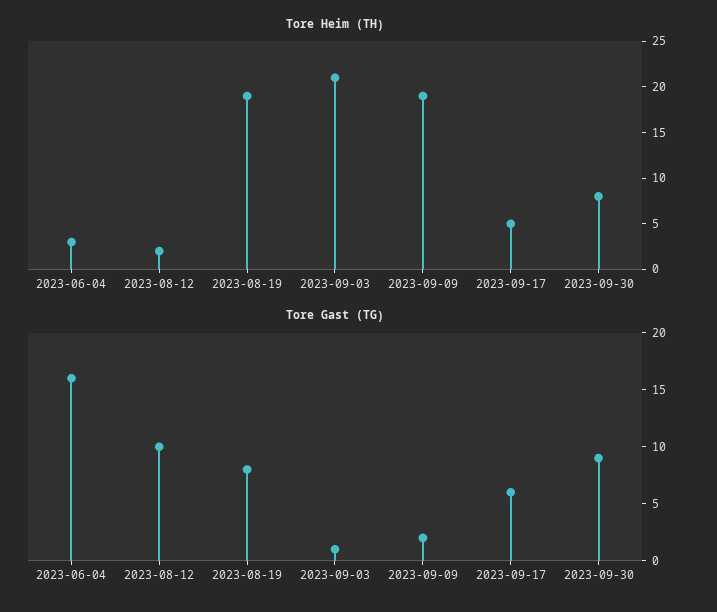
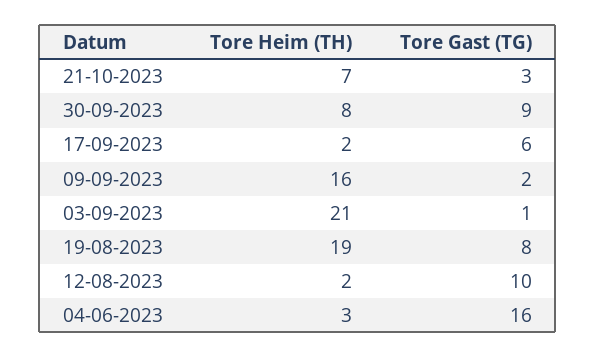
Tore Heim (TH), 2023-09-09: 19 -> 16
Tore Heim (TH), 2023-09-17: 5 -> 2
Tore Heim (TH), 21-10-2023: none -> 7
Tore Gast (TG), 21-10-2023: none -> 3

